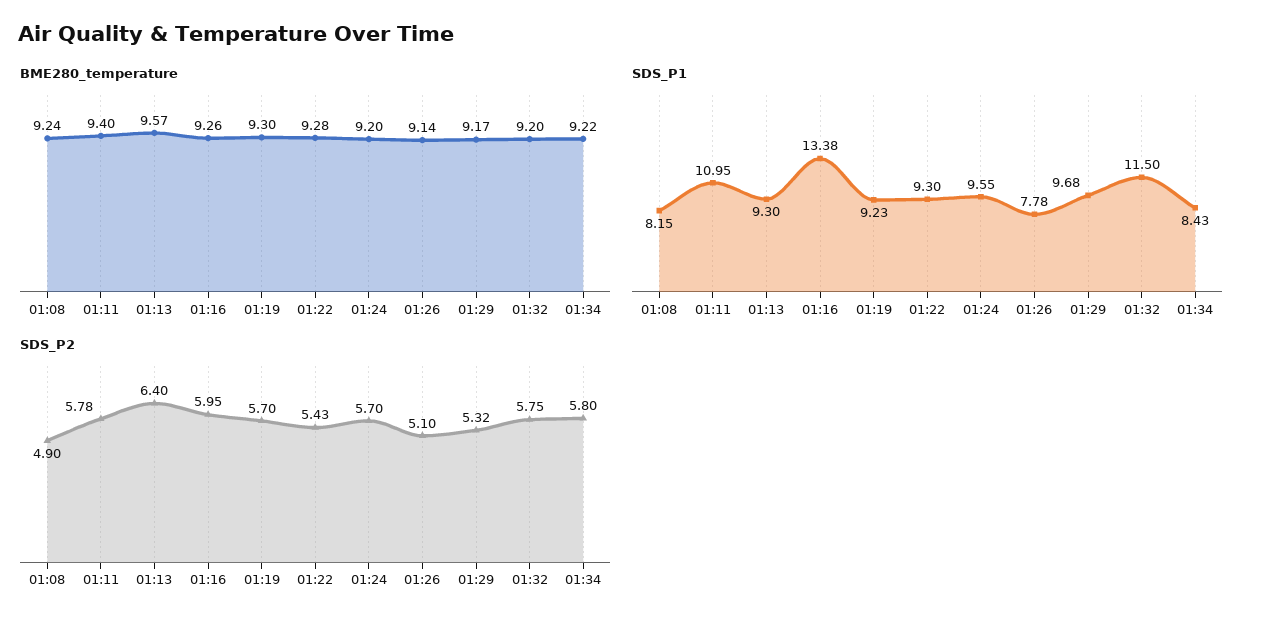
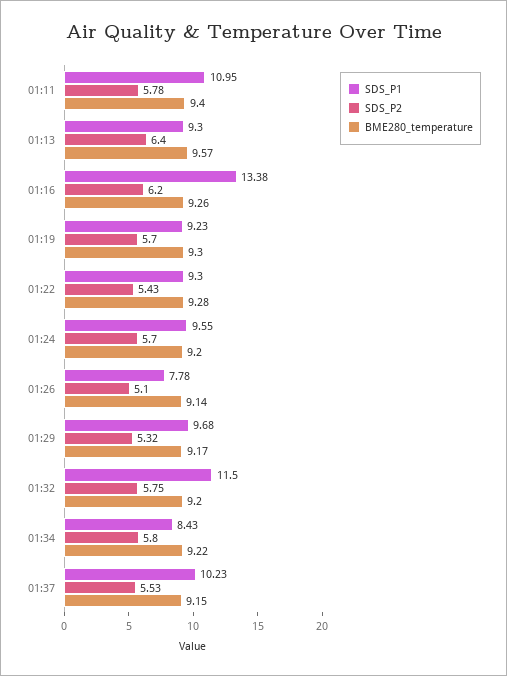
BME280_temperature, 01:08: 9.24 -> none
SDS_P1, 01:08: 8.15 -> none
SDS_P2, 01:08: 4.9 -> none
SDS_P2, 01:16: 5.95 -> 6.2
SDS_P1, 01:37: none -> 10.23
SDS_P2, 01:37: none -> 5.53
BME280_temperature, 01:37: none -> 9.15

